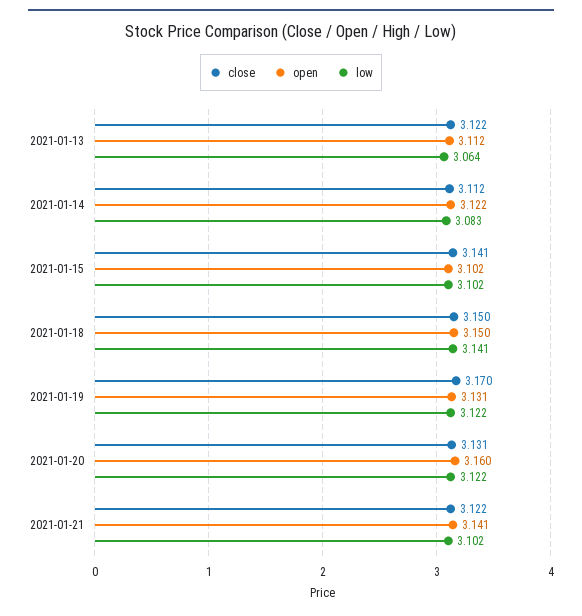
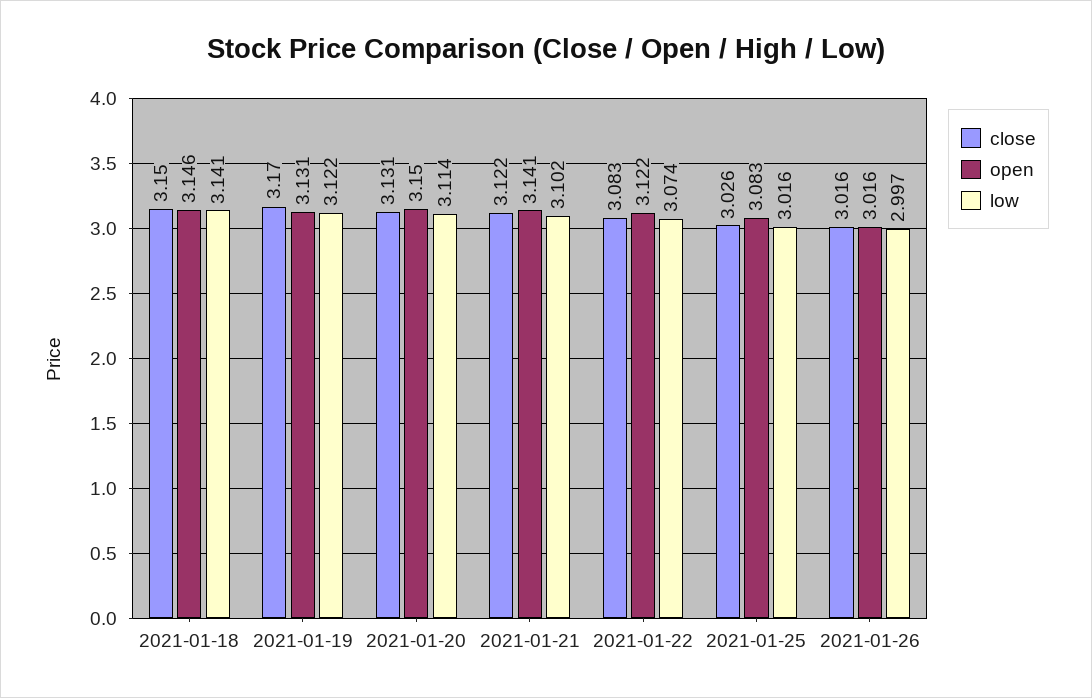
close, 2021-01-13: 3.122 -> none
open, 2021-01-13: 3.112 -> none
low, 2021-01-13: 3.064 -> none
close, 2021-01-14: 3.112 -> none
open, 2021-01-14: 3.122 -> none
low, 2021-01-14: 3.083 -> none
close, 2021-01-15: 3.141 -> none
open, 2021-01-15: 3.102 -> none
low, 2021-01-15: 3.102 -> none
open, 2021-01-18: 3.15 -> 3.146
open, 2021-01-20: 3.16 -> 3.15
low, 2021-01-20: 3.122 -> 3.114
close, 2021-01-22: none -> 3.083
open, 2021-01-22: none -> 3.122
low, 2021-01-22: none -> 3.074
close, 2021-01-25: none -> 3.026
open, 2021-01-25: none -> 3.083
low, 2021-01-25: none -> 3.016
close, 2021-01-26: none -> 3.016
open, 2021-01-26: none -> 3.016
low, 2021-01-26: none -> 2.997

